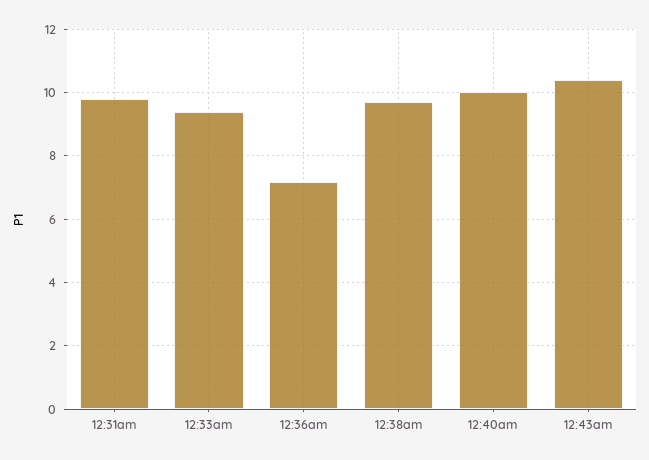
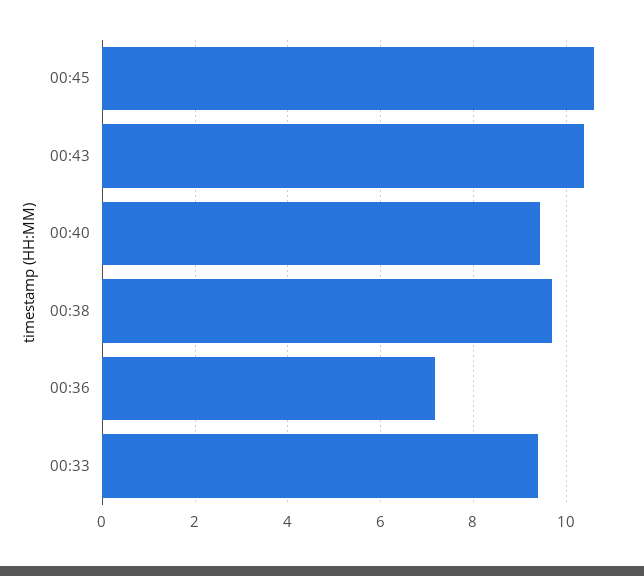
12:31am: 9.8 -> none
12:40am: 10 -> 9.4
00:45: none -> 10.6

